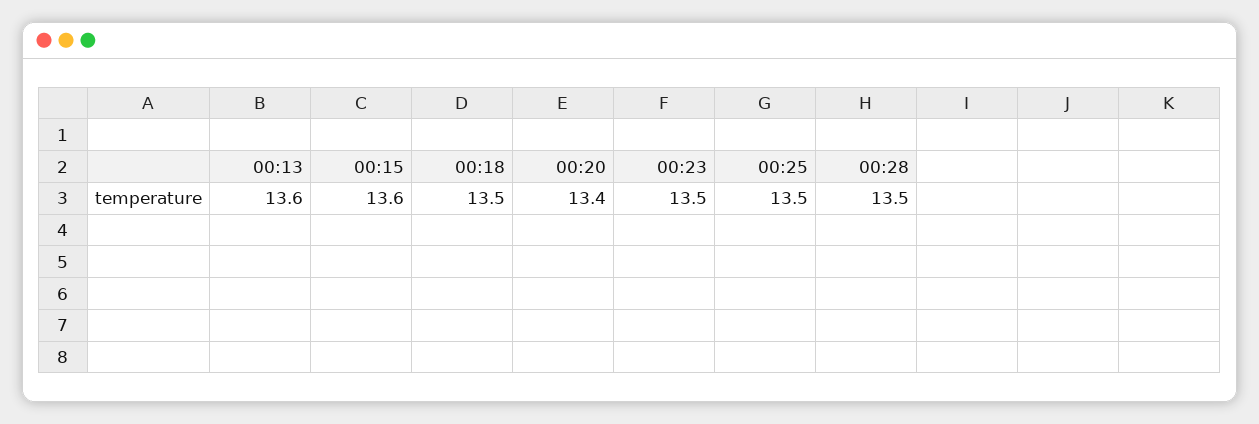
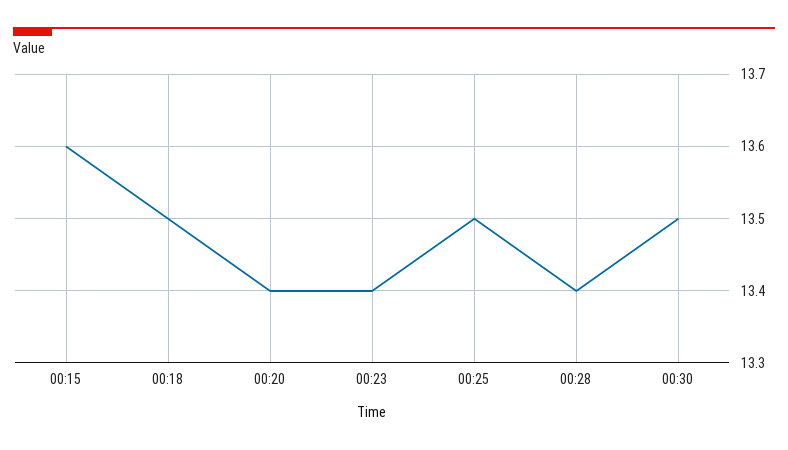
00:13: 13.6 -> none
00:23: 13.5 -> 13.4
00:28: 13.5 -> 13.4
00:30: none -> 13.5

